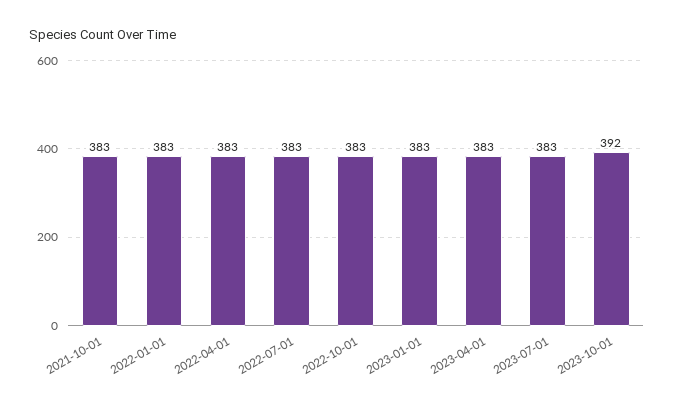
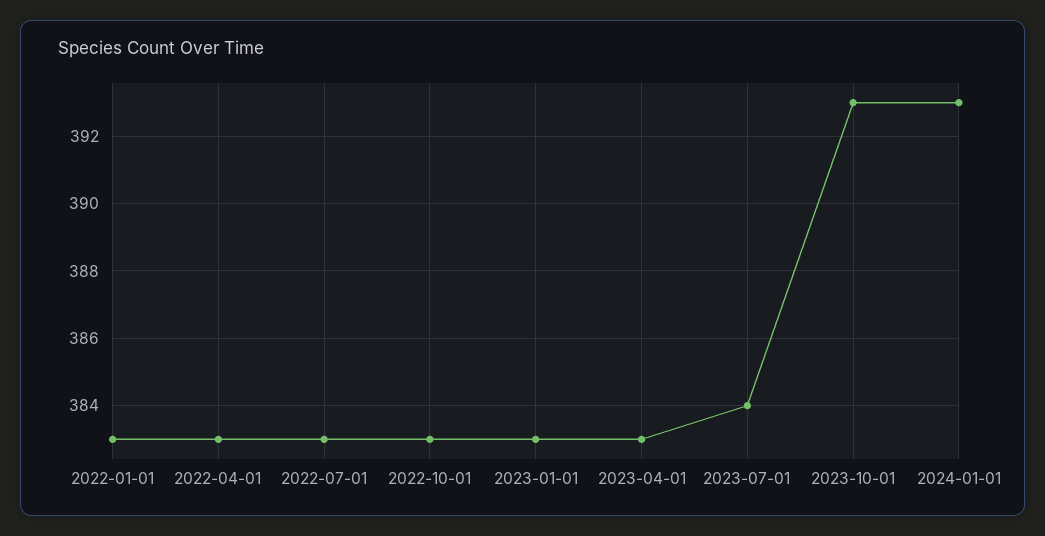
2021-10-01: 383 -> none
2023-07-01: 383 -> 384
2023-10-01: 392 -> 393
2024-01-01: none -> 393

